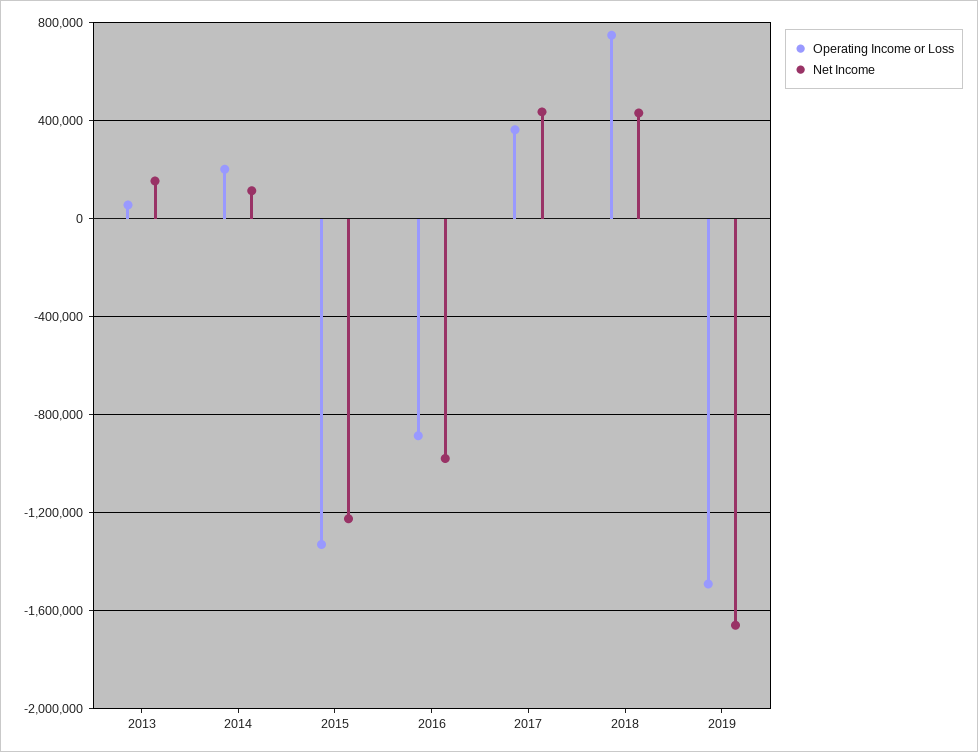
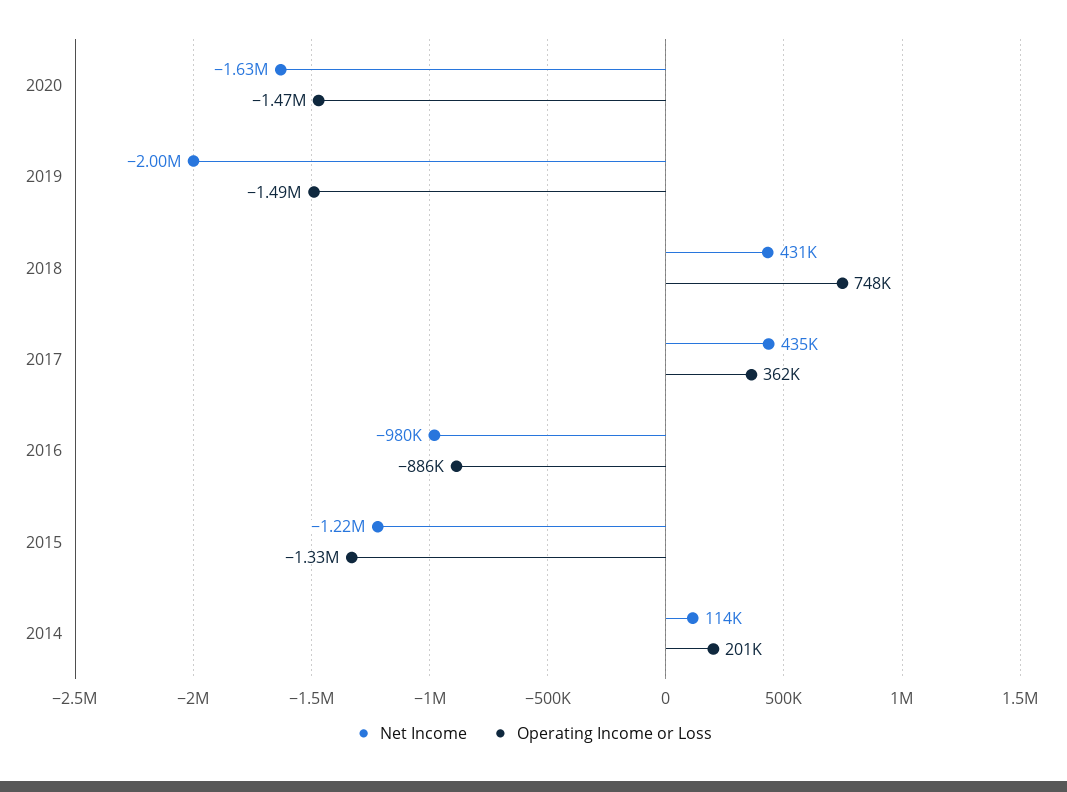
Operating Income or Loss, 2013: 50000 -> none
Net Income, 2013: 150000 -> none
Net Income, 2019: -1650000 -> -2000000
Net Income, 2020: none -> -1630000
Operating Income or Loss, 2020: none -> -1470000

